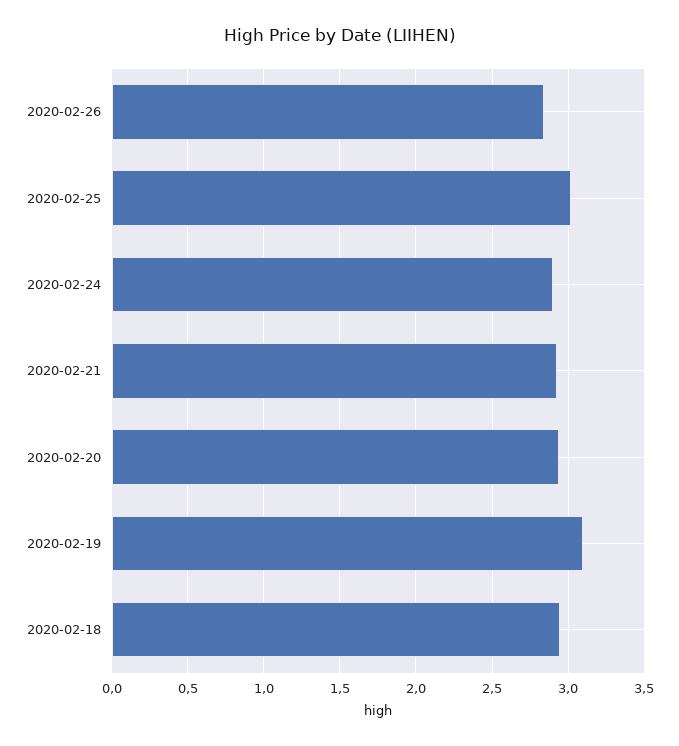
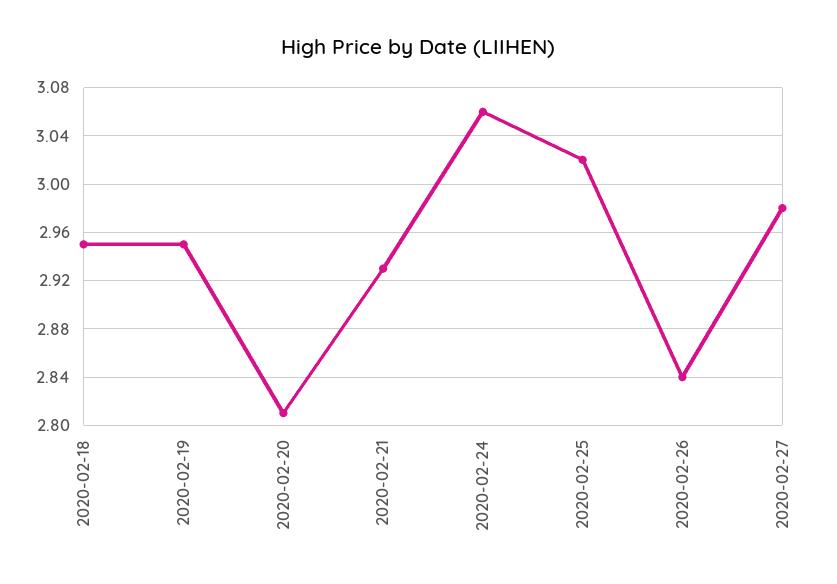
2020-02-24: 2.9 -> 3.06
2020-02-20: 2.95 -> 2.81
2020-02-19: 3.1 -> 2.95
2020-02-27: none -> 2.98

